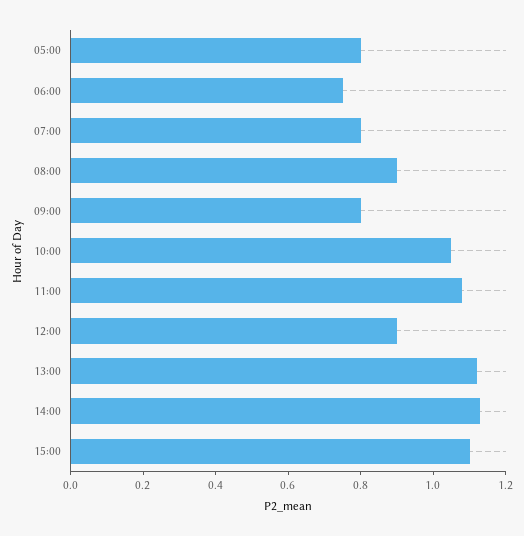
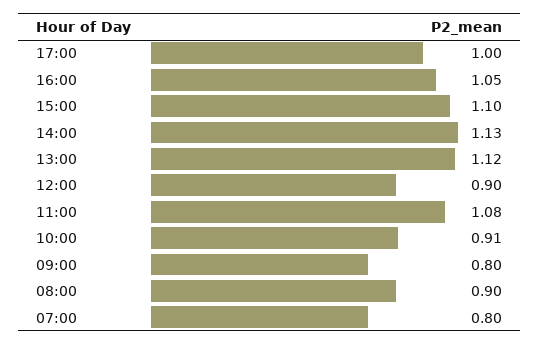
05:00: 0.8 -> none
06:00: 0.75 -> none
10:00: 1.05 -> 0.91
17:00: none -> 1
16:00: none -> 1.05

